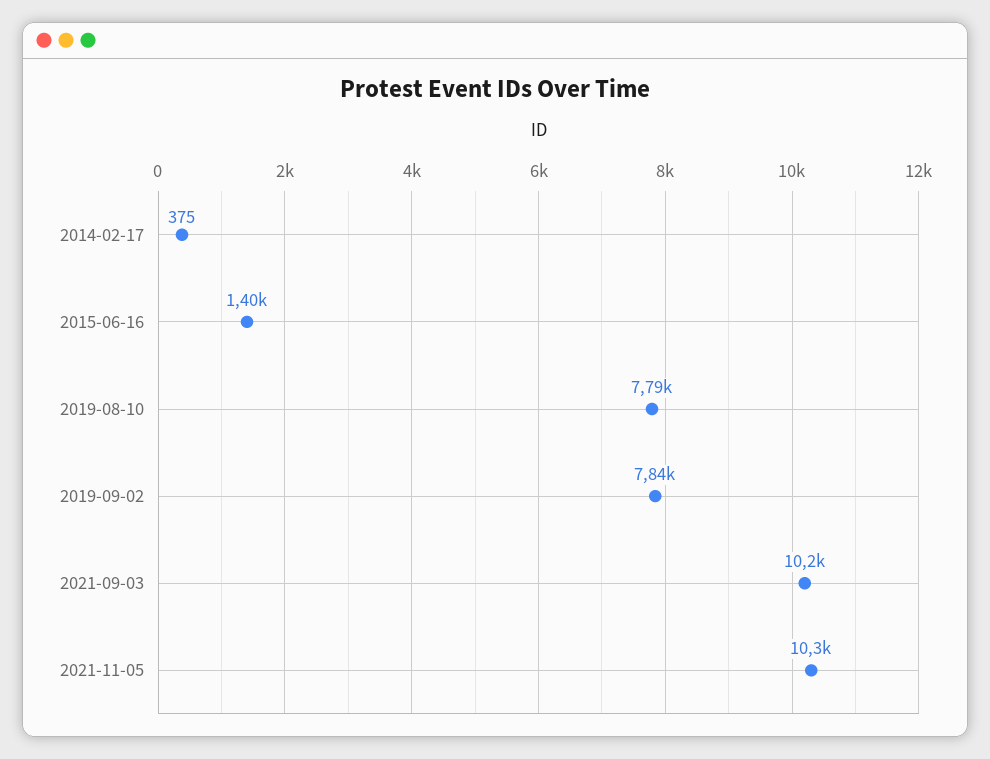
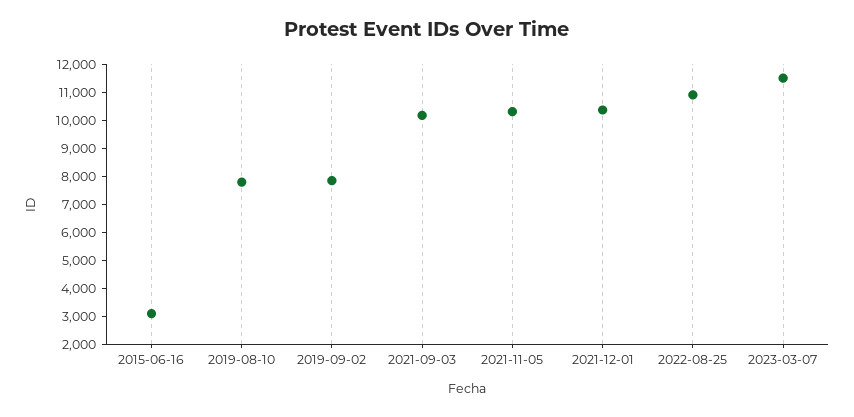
2014-02-17: 375 -> none
2015-06-16: 1400 -> 3000
2021-12-01: none -> 10500
2022-08-25: none -> 11000
2023-03-07: none -> 11500

